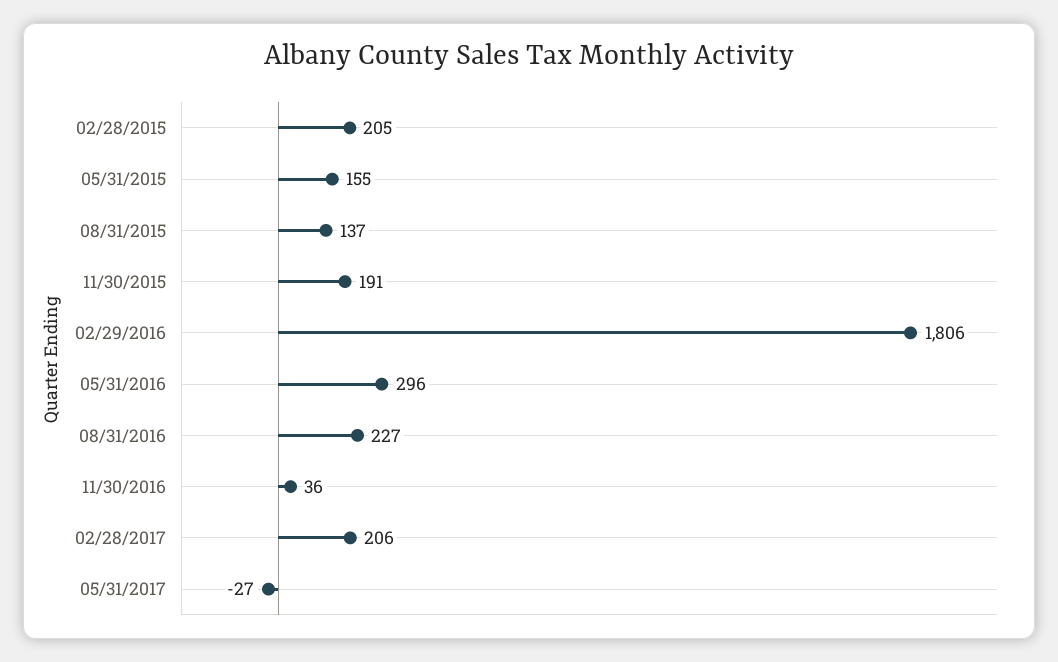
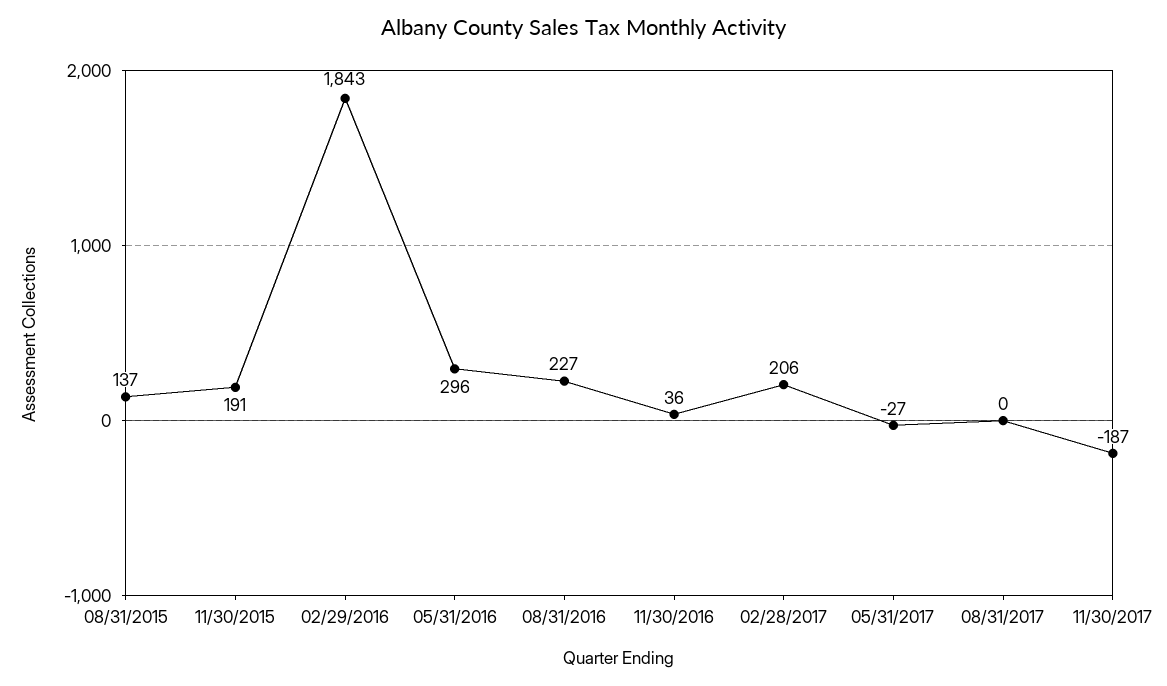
02/28/2015: 205 -> none
05/31/2015: 155 -> none
02/29/2016: 1806 -> 1843
08/31/2017: none -> 0
11/30/2017: none -> -187

